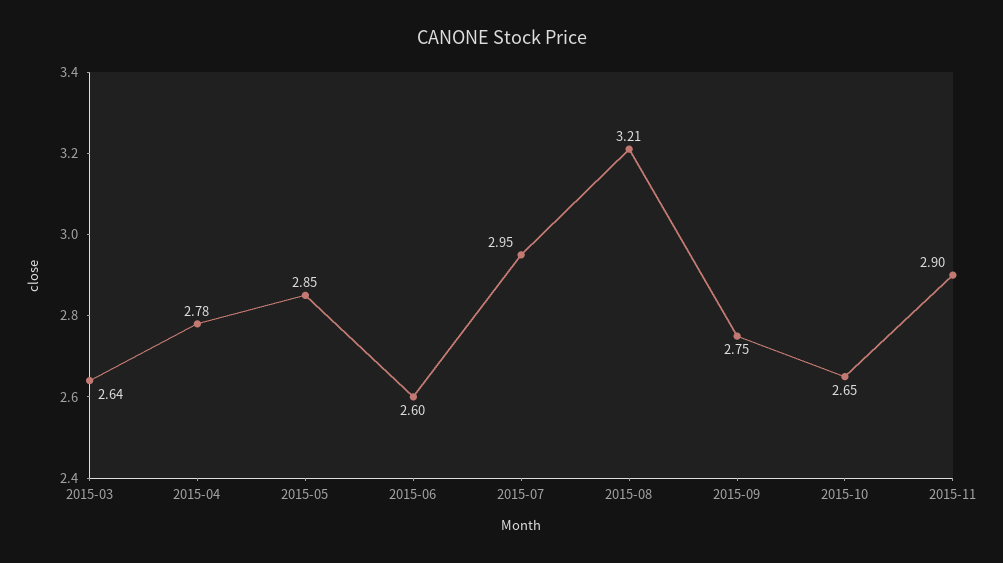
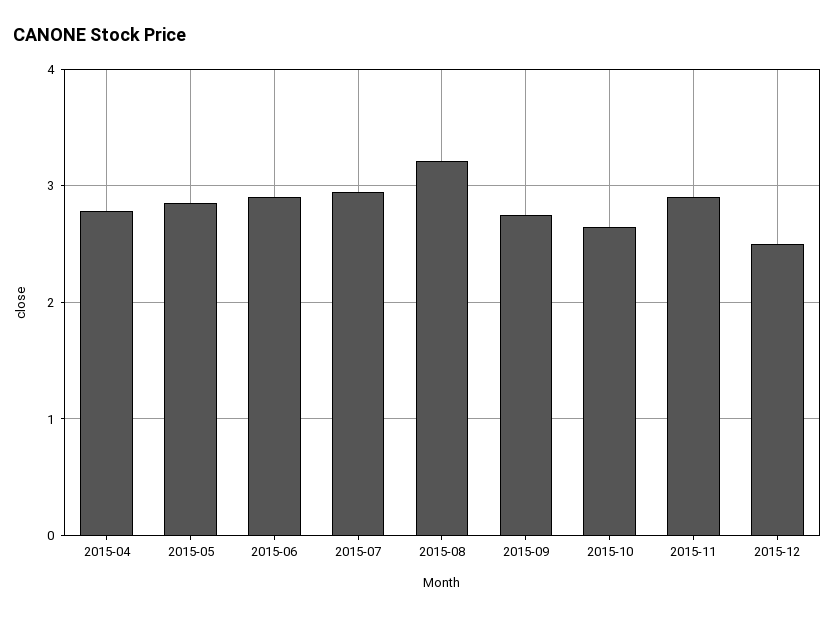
2015-03: 2.64 -> none
2015-06: 2.6 -> 2.9
2015-12: none -> 2.5

